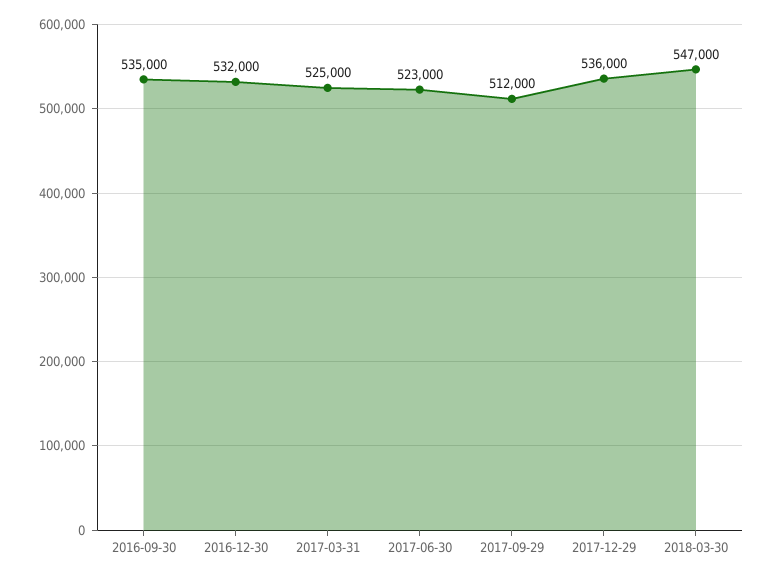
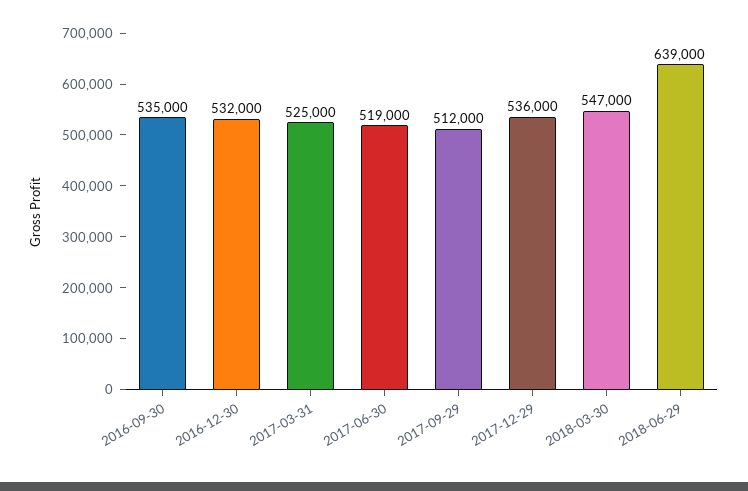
2017-06-30: 523000 -> 519000
2018-06-29: none -> 639000

